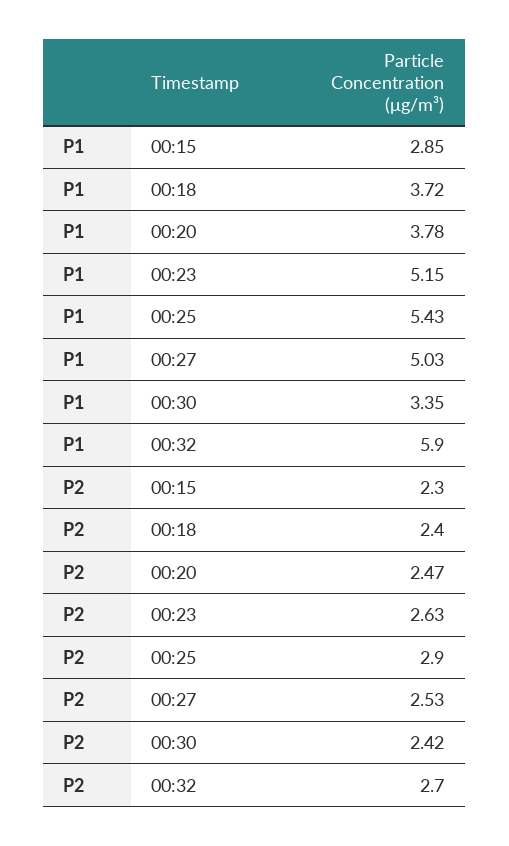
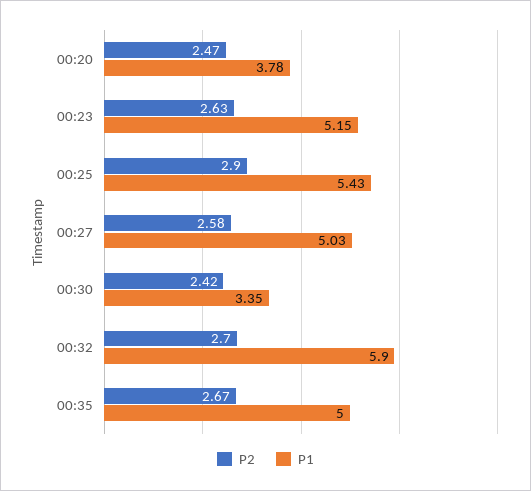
P1, 00:15: 2.85 -> none
P1, 00:18: 3.72 -> none
P2, 00:15: 2.3 -> none
P2, 00:18: 2.4 -> none
P2, 00:27: 2.53 -> 2.58
P2, 00:35: none -> 2.67
P1, 00:35: none -> 5

